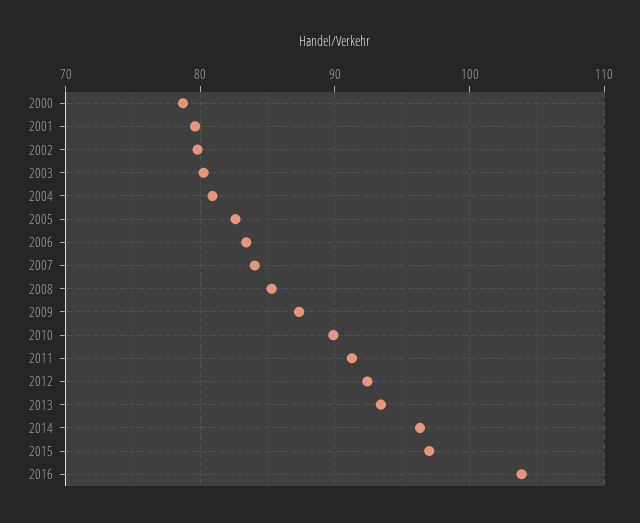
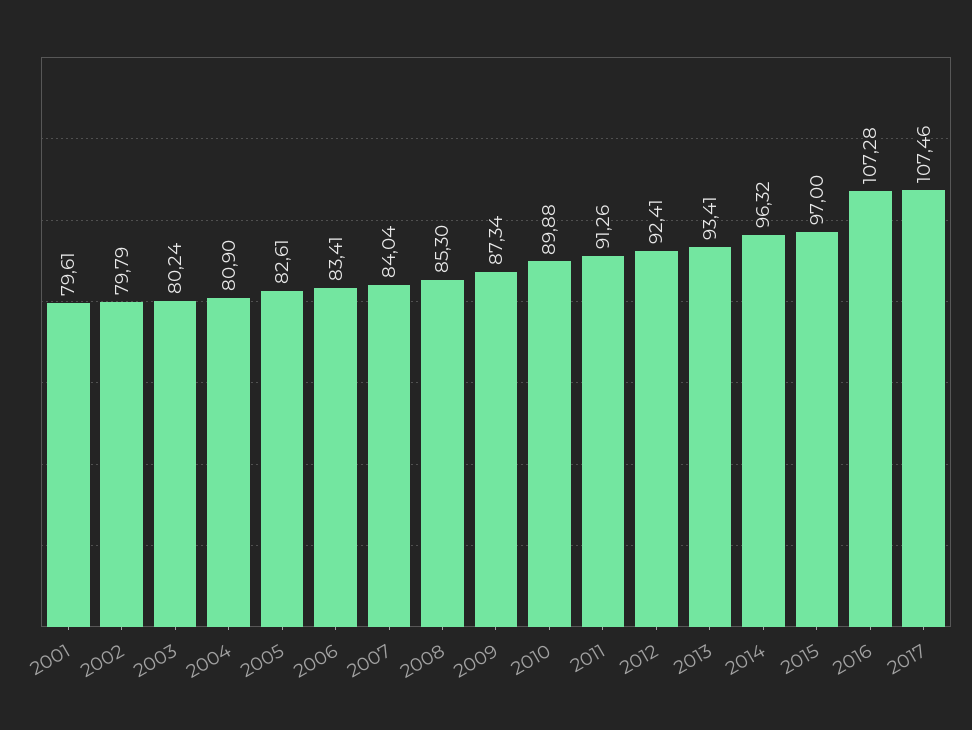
2000: 79 -> none
2016: 104 -> 107.28
2017: none -> 107.46

